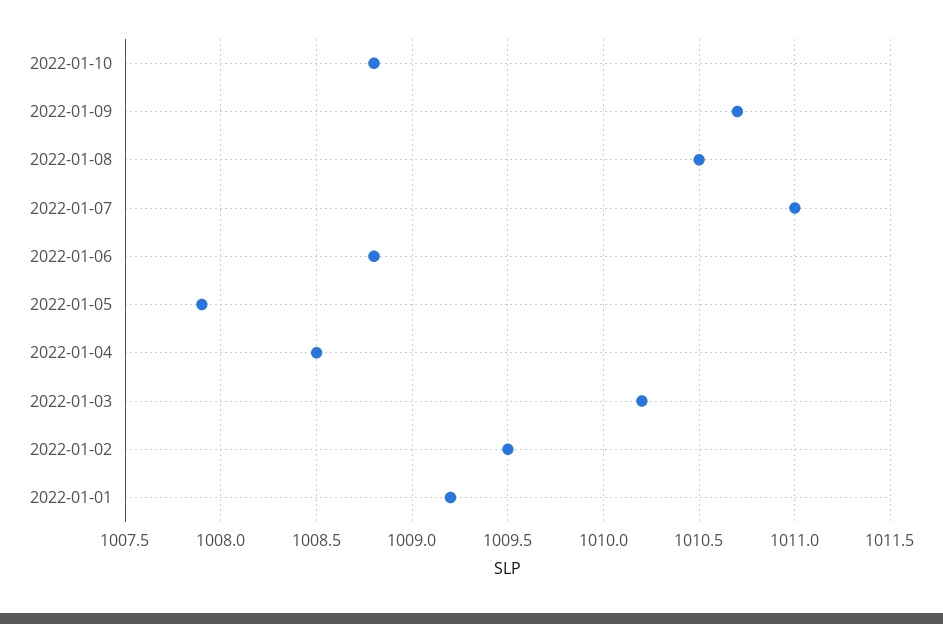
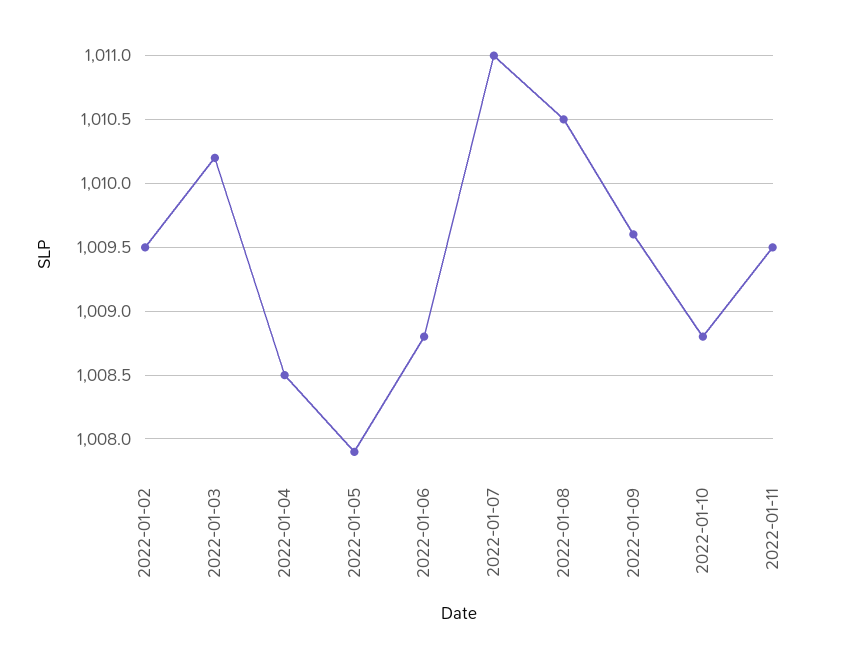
2022-01-09: 1010.7 -> 1009.6
2022-01-01: 1009.2 -> none
2022-01-11: none -> 1009.5

